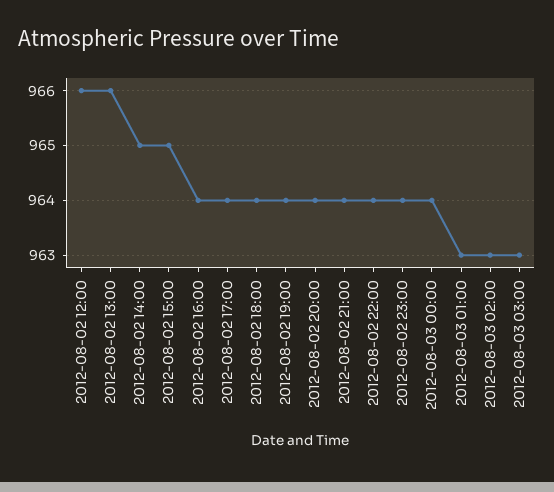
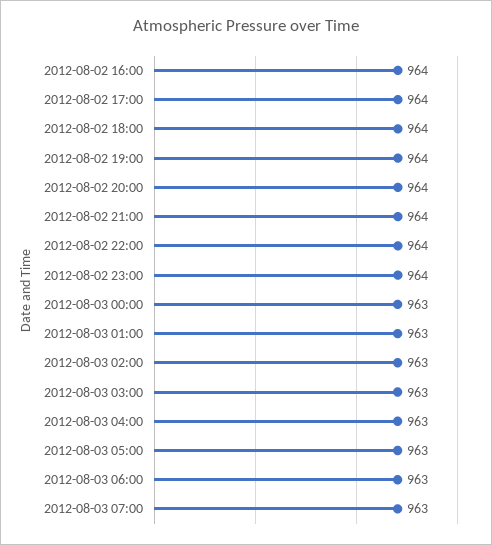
2012-08-02 12:00: 966 -> none
2012-08-02 13:00: 966 -> none
2012-08-02 14:00: 965 -> none
2012-08-02 15:00: 965 -> none
2012-08-03 00:00: 964 -> 963
2012-08-03 04:00: none -> 963
2012-08-03 05:00: none -> 963
2012-08-03 06:00: none -> 963
2012-08-03 07:00: none -> 963

